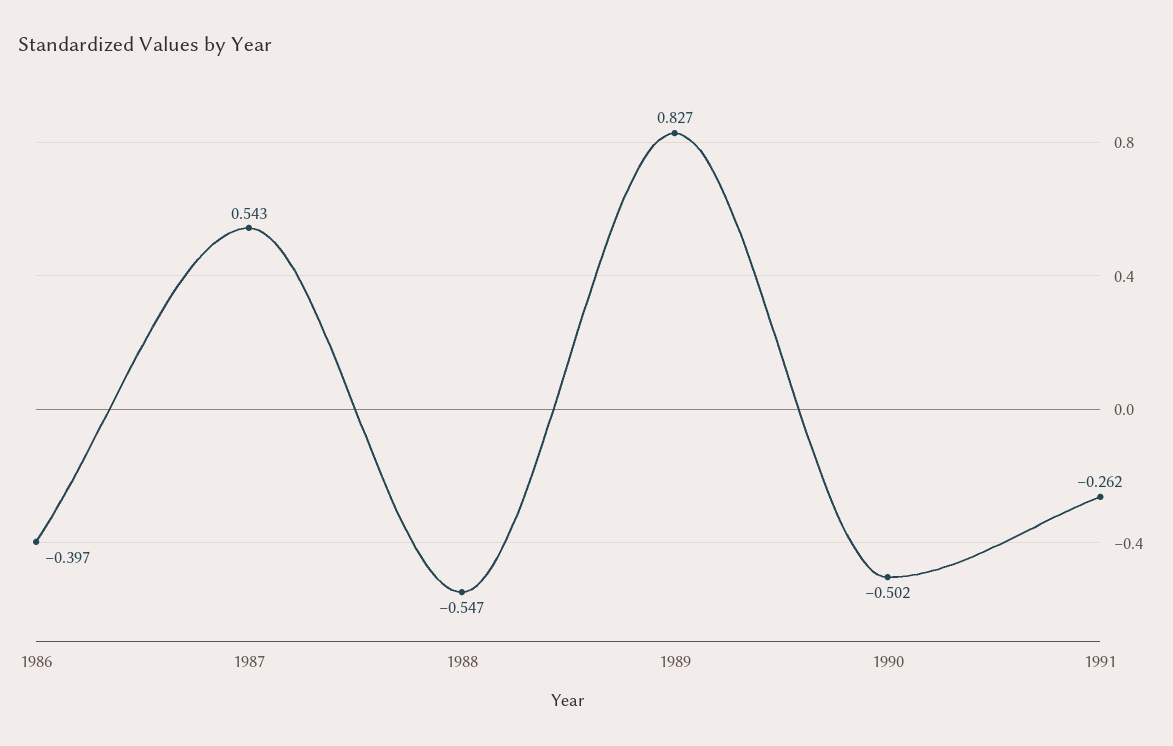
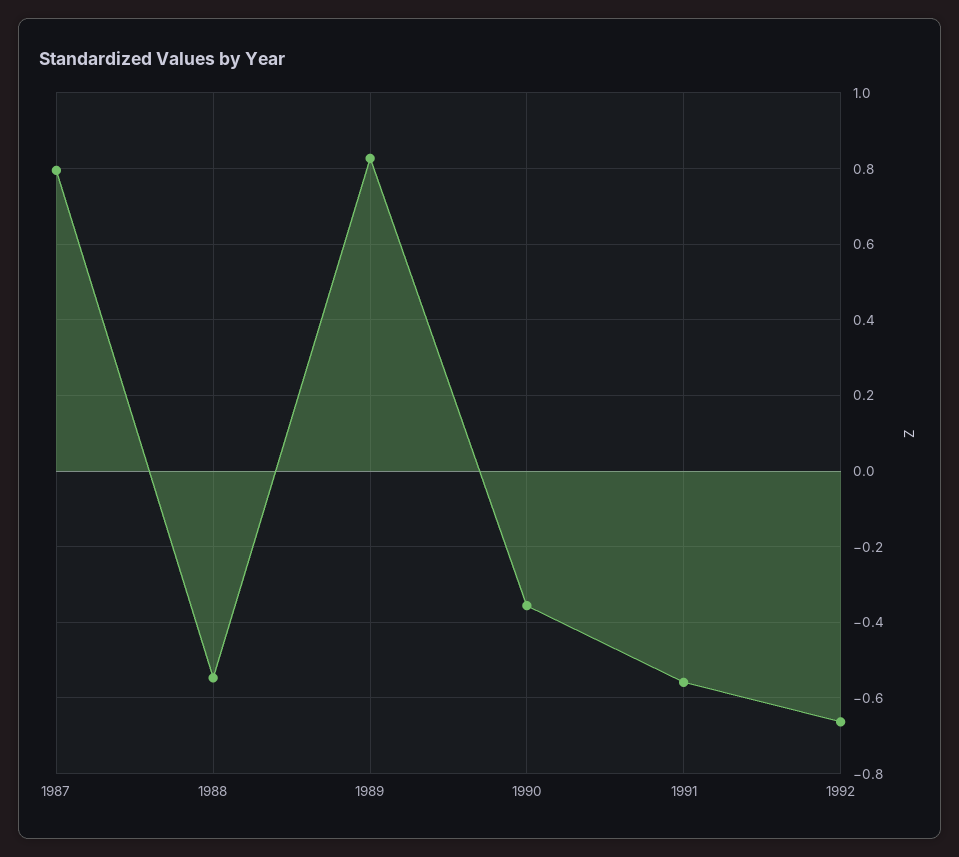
1986: -0.397 -> none
1987: 0.543 -> 0.8
1990: -0.502 -> -0.36
1991: -0.262 -> -0.56
1992: none -> -0.66

